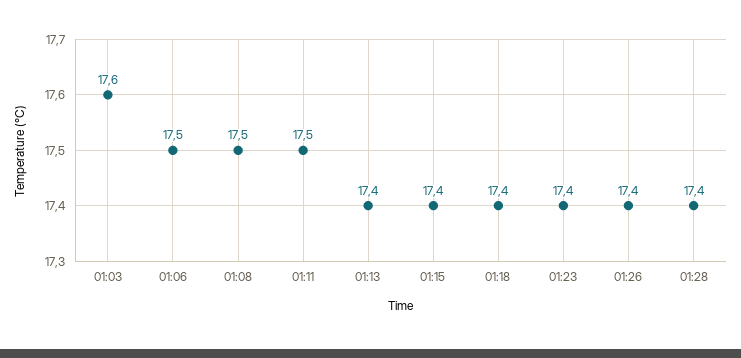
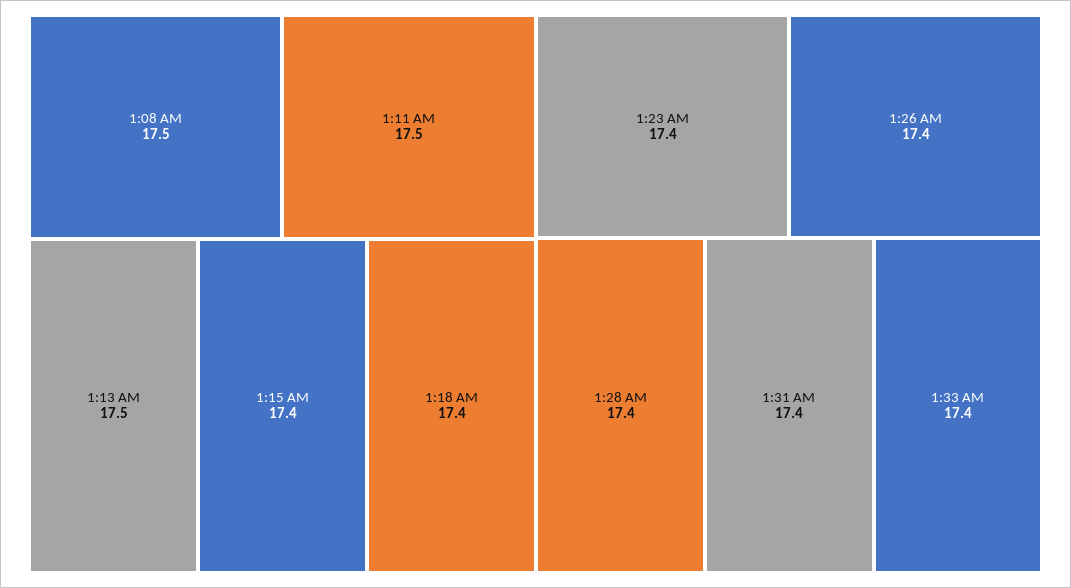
01:03: 17.6 -> none
01:06: 17.5 -> none
01:13: 17.4 -> 17.5
1:31 AM: none -> 17.4
1:33 AM: none -> 17.4

